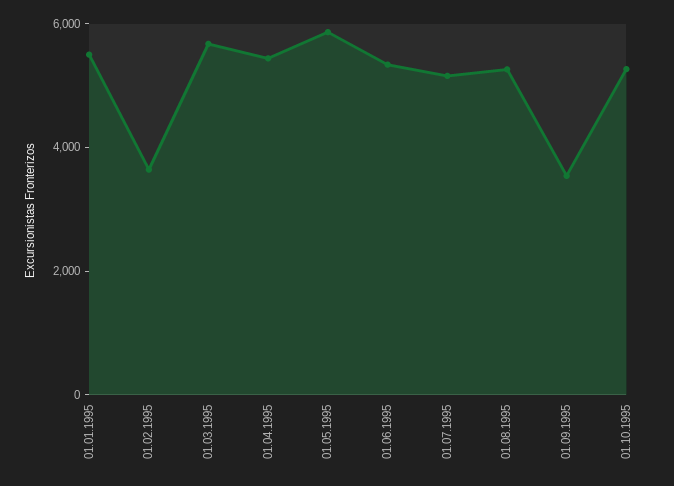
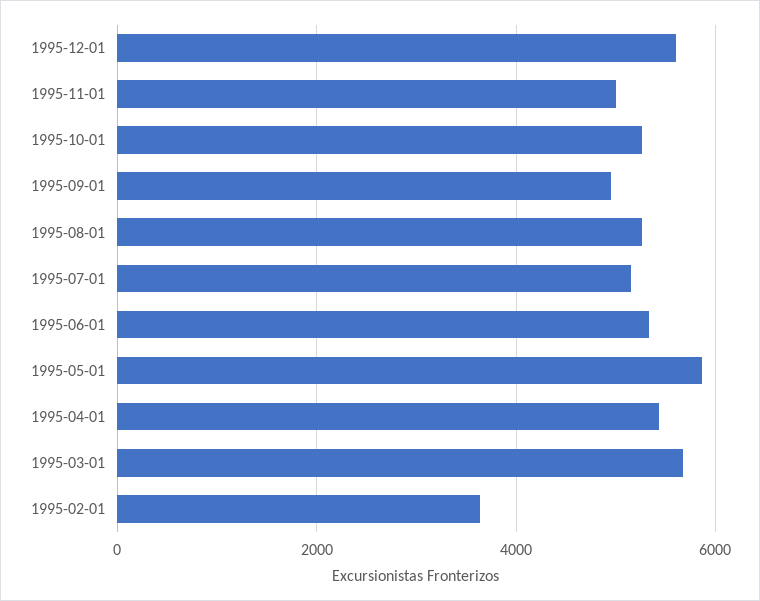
01.01.1995: 5500 -> none
01.09.1995: 3500 -> 5000
1995-12-01: none -> 5600
1995-11-01: none -> 5000

